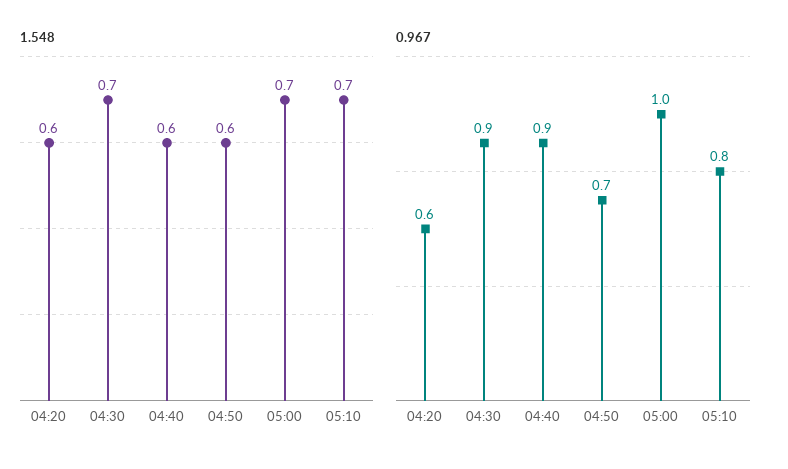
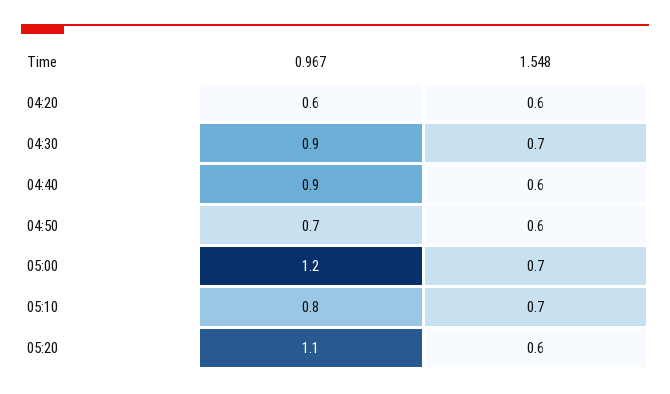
0.967, 05:00: 1 -> 1.2
0.967, 05:20: none -> 1.1
1.548, 05:20: none -> 0.6

